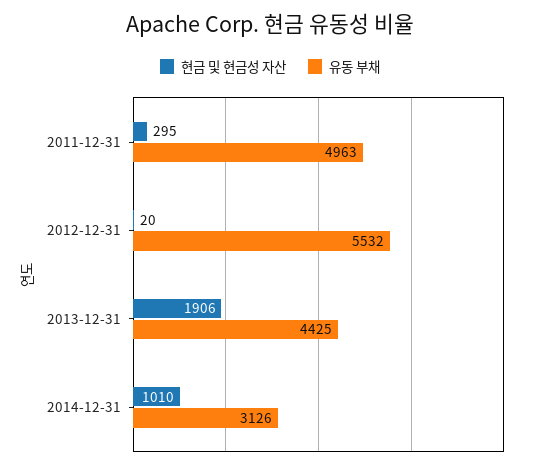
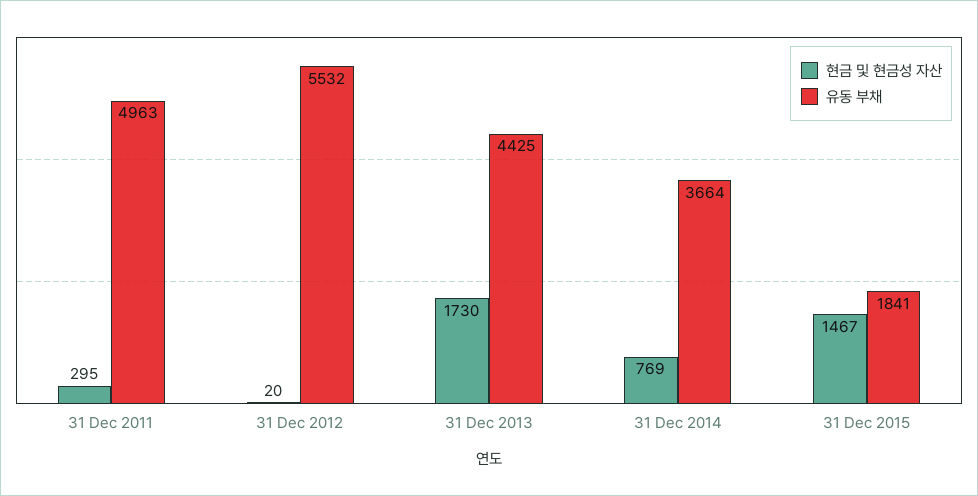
현금 및 현금성 자산, 2013-12-31: 1906 -> 1730
현금 및 현금성 자산, 2014-12-31: 1010 -> 769
유동 부채, 2014-12-31: 3126 -> 3664
현금 및 현금성 자산, 31 Dec 2015: none -> 1467
유동 부채, 31 Dec 2015: none -> 1841

